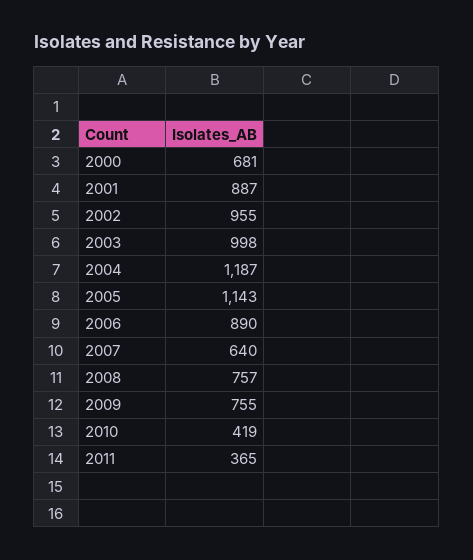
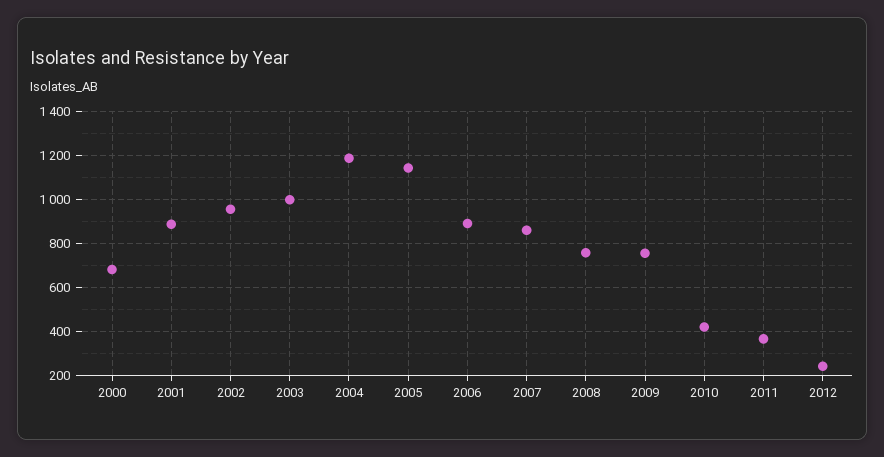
2007: 640 -> 850
2012: none -> 250

